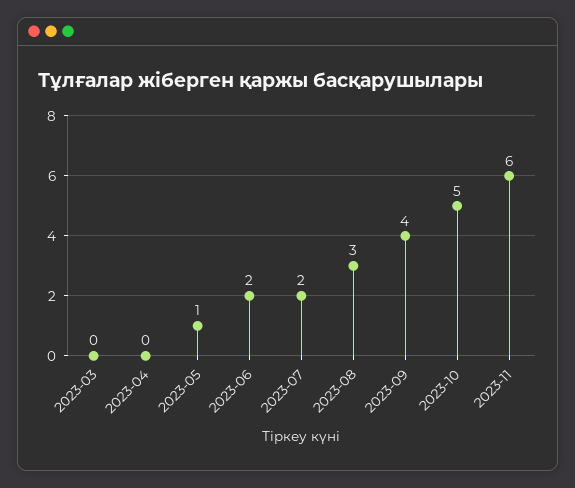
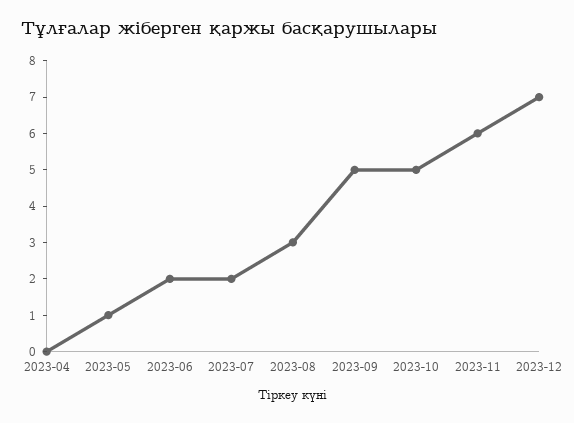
2023-03: 0 -> none
2023-09: 4 -> 5
2023-12: none -> 7

